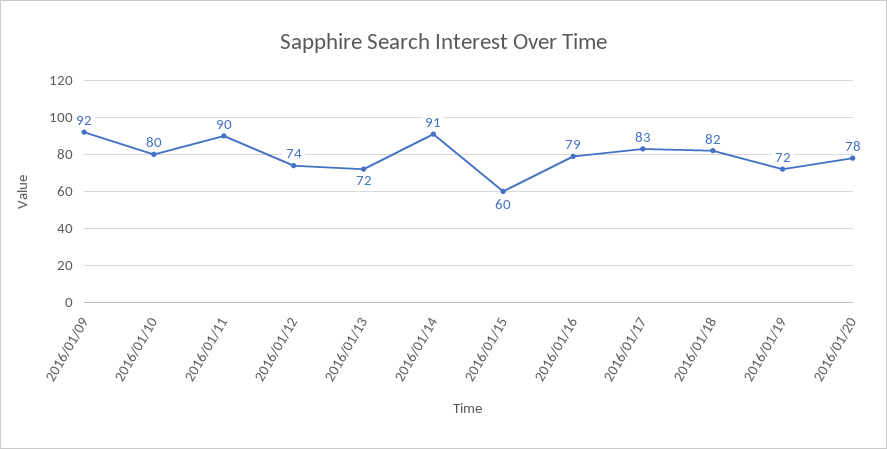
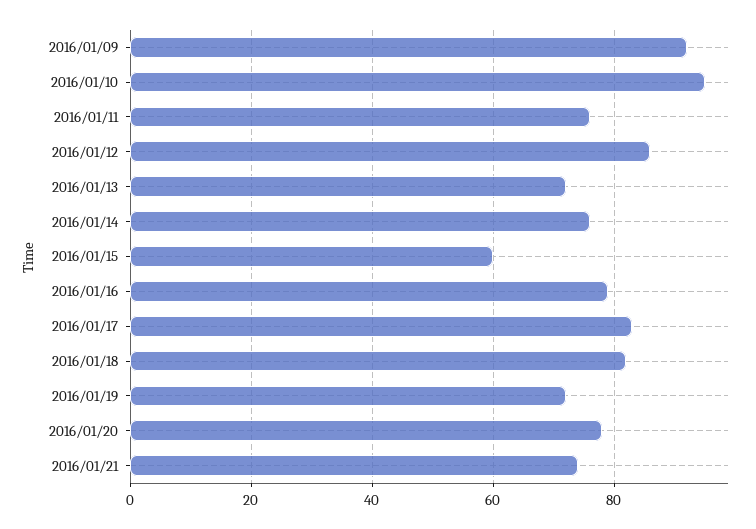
2016/01/10: 80 -> 95
2016/01/11: 90 -> 75
2016/01/12: 74 -> 85
2016/01/14: 91 -> 75
2016/01/21: none -> 75

